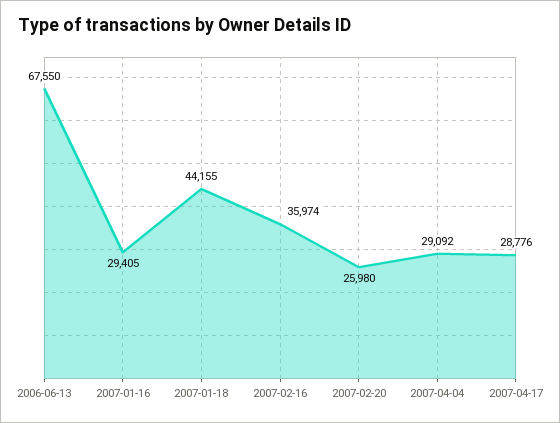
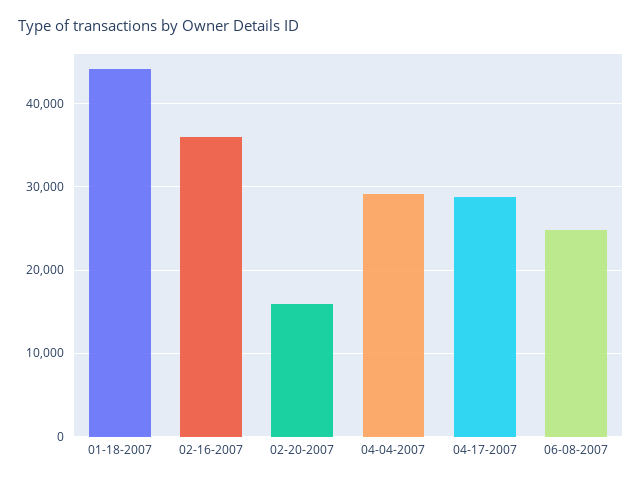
2006-06-13: 67550 -> none
2007-01-16: 29405 -> none
2007-02-20: 25980 -> 16000
06-08-2007: none -> 25000

